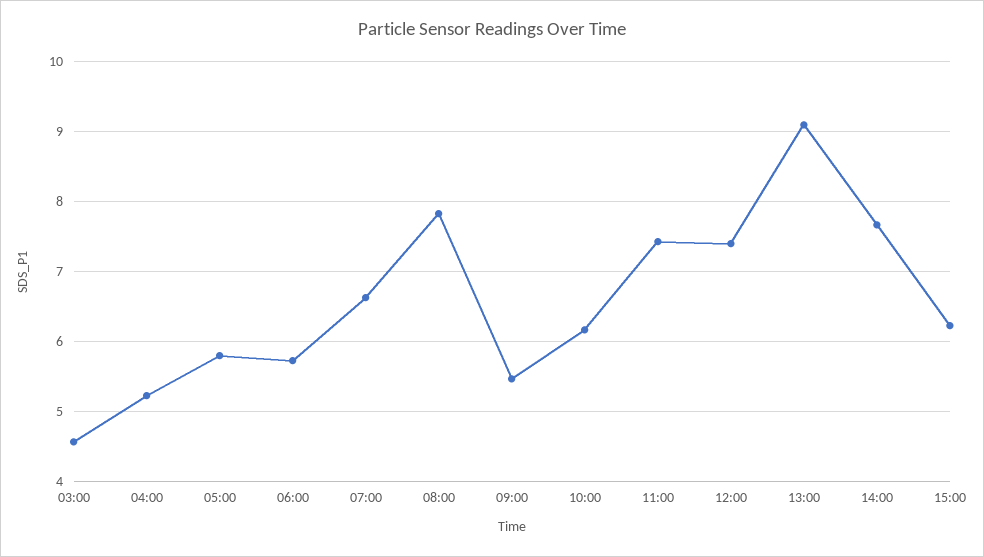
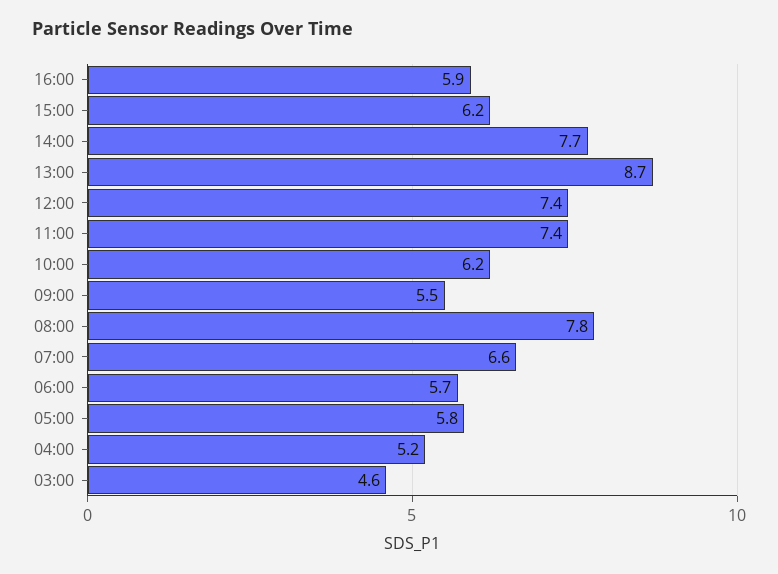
13:00: 9.1 -> 8.7
16:00: none -> 5.9

